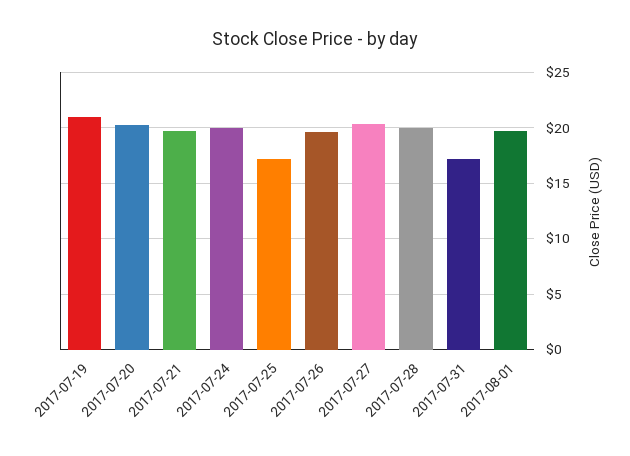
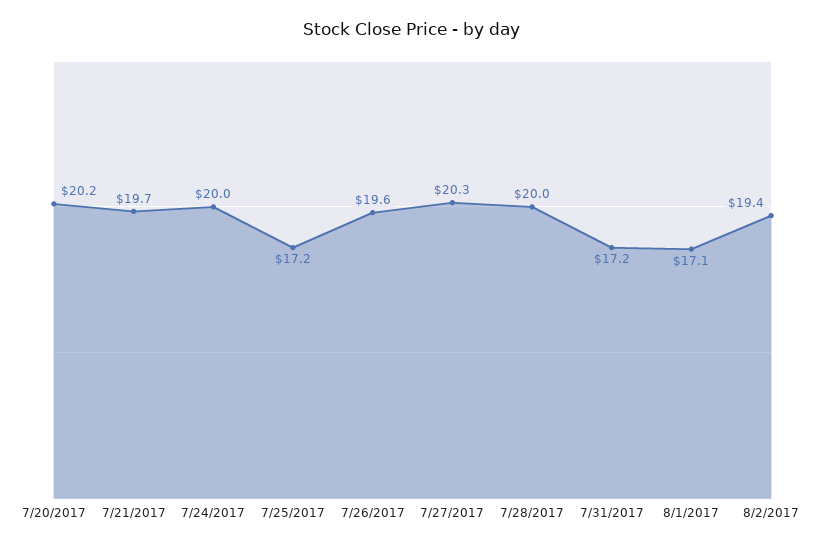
2017-07-19: 21 -> none
2017-08-01: 20 -> 17.1
8/2/2017: none -> 19.4

